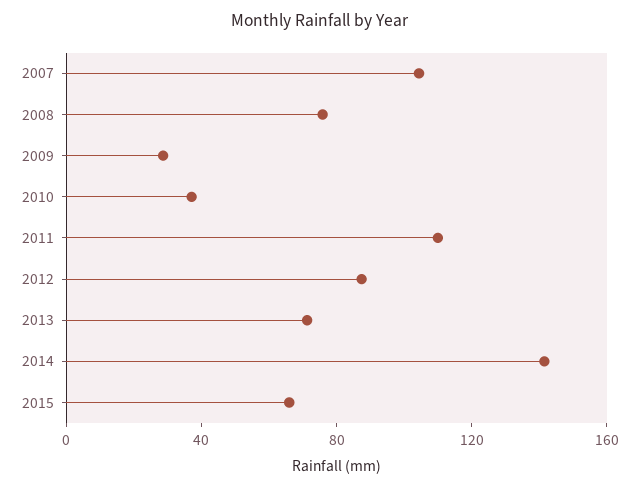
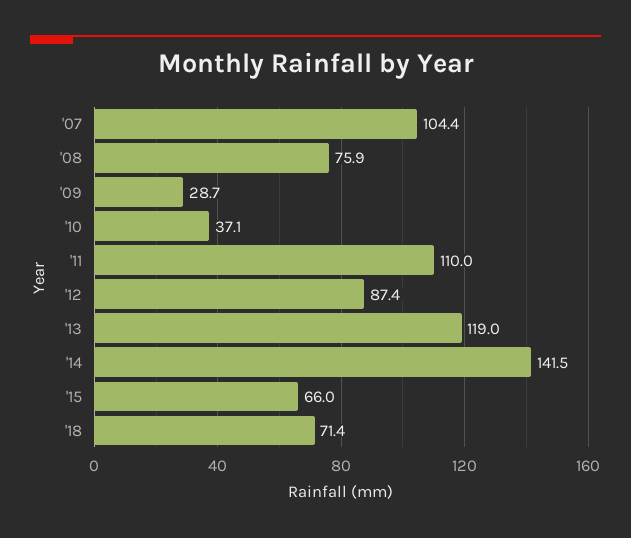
2013: 70 -> 119
'18: none -> 71.4

